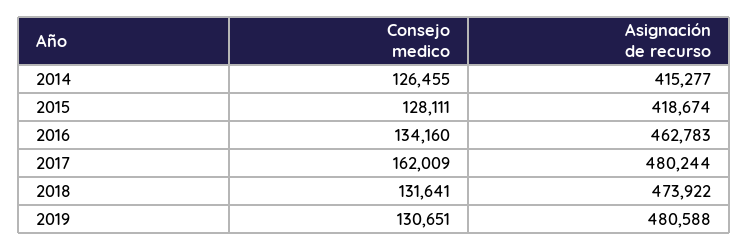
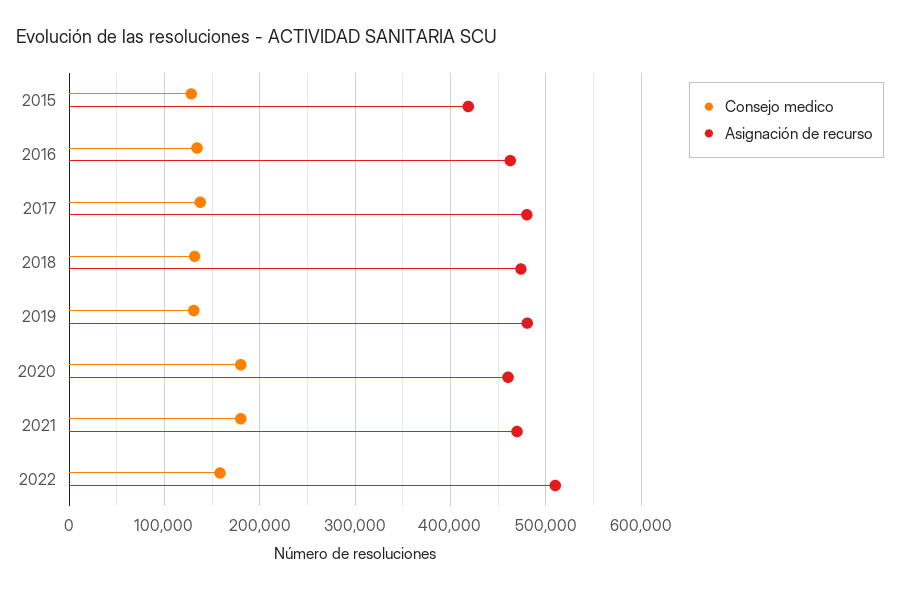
Consejo medico, 2014: 126455 -> none
Asignación de recurso, 2014: 415277 -> none
Consejo medico, 2017: 162009 -> 140000
Consejo medico, 2020: none -> 180000
Asignación de recurso, 2020: none -> 460000
Consejo medico, 2021: none -> 180000
Asignación de recurso, 2021: none -> 470000
Consejo medico, 2022: none -> 160000
Asignación de recurso, 2022: none -> 510000

